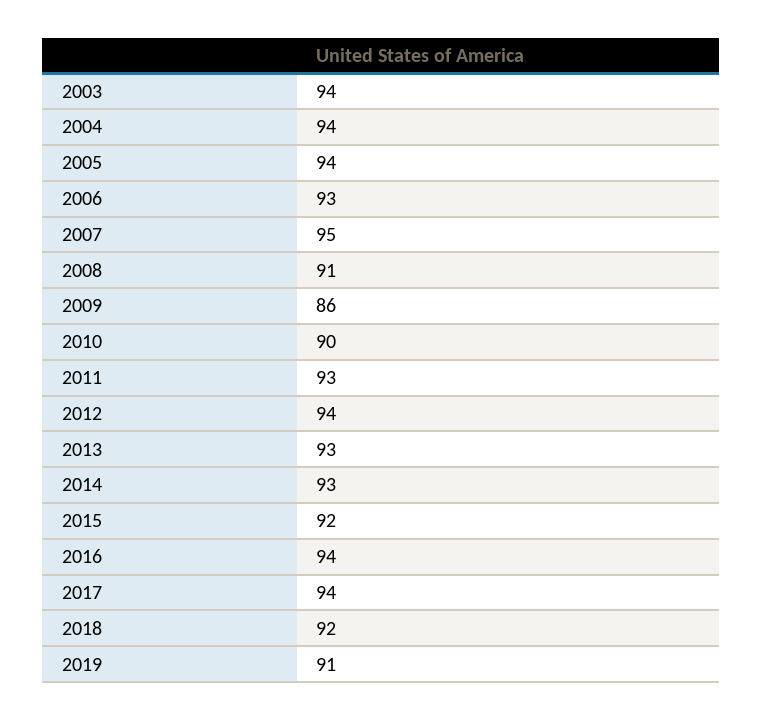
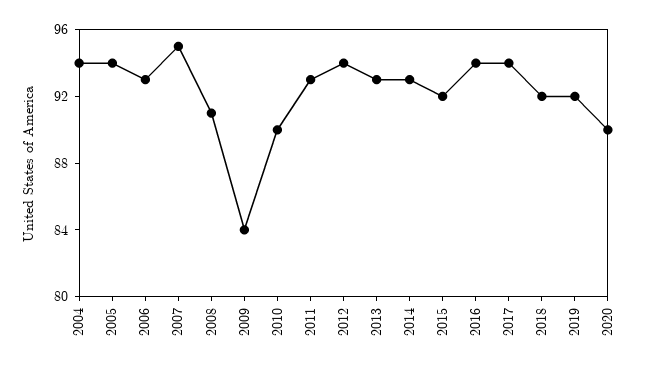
2003: 94 -> none
2009: 86 -> 84
2019: 91 -> 92
2020: none -> 90

